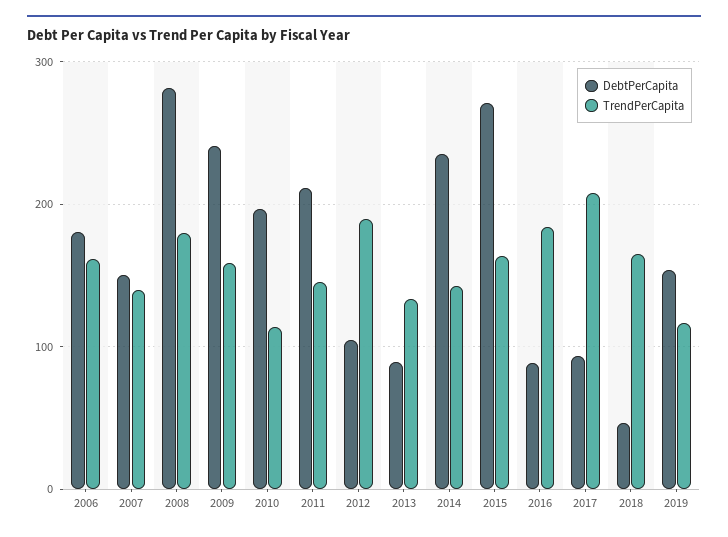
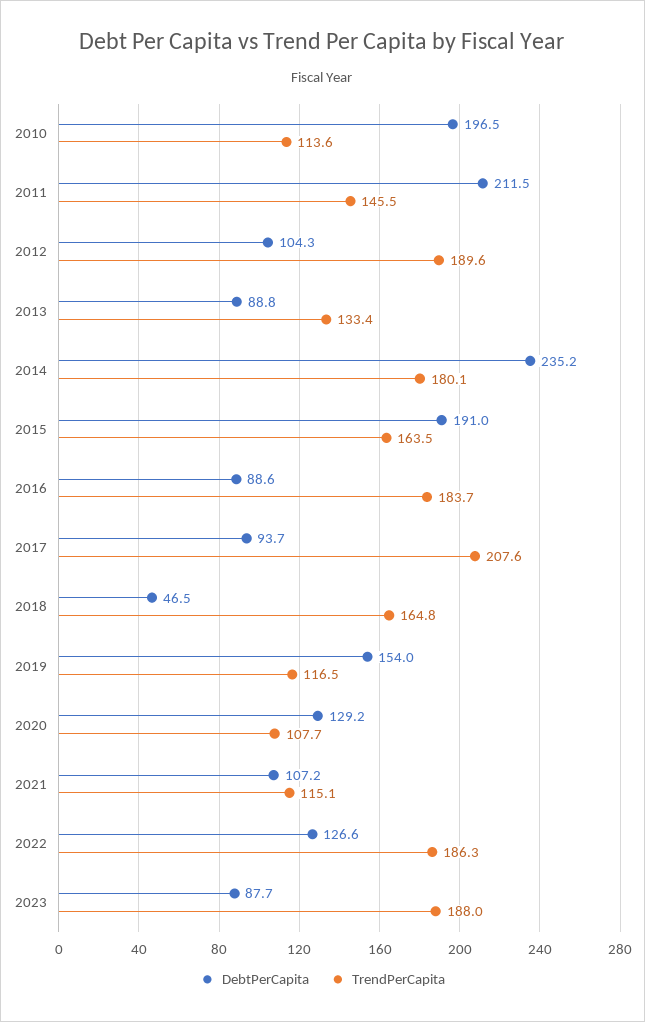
DebtPerCapita, 2006: 180 -> none
TrendPerCapita, 2006: 160 -> none
DebtPerCapita, 2007: 150 -> none
TrendPerCapita, 2007: 140 -> none
DebtPerCapita, 2008: 280 -> none
TrendPerCapita, 2008: 180 -> none
DebtPerCapita, 2009: 240 -> none
TrendPerCapita, 2009: 160 -> none
TrendPerCapita, 2014: 140 -> 180.1
DebtPerCapita, 2015: 270 -> 191
DebtPerCapita, 2020: none -> 129.2
TrendPerCapita, 2020: none -> 107.7
DebtPerCapita, 2021: none -> 107.2
TrendPerCapita, 2021: none -> 115.1
DebtPerCapita, 2022: none -> 126.6
TrendPerCapita, 2022: none -> 186.3
DebtPerCapita, 2023: none -> 87.7
TrendPerCapita, 2023: none -> 188

